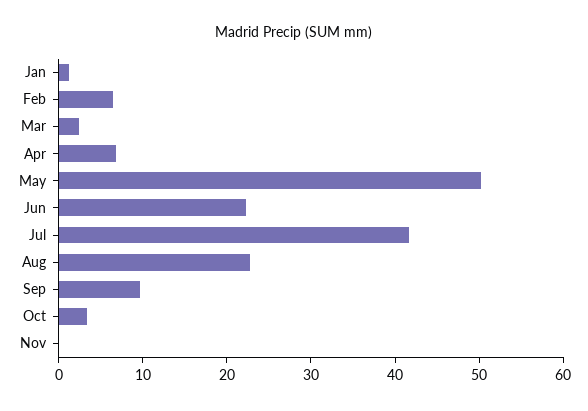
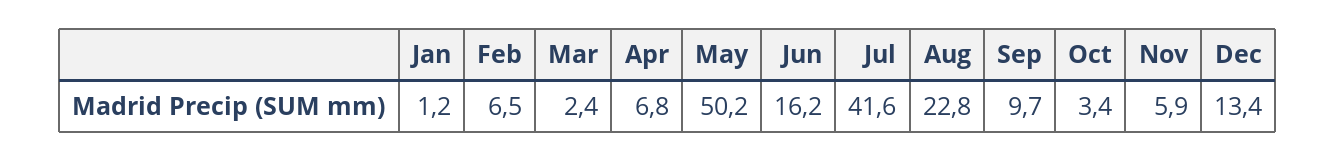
Jun: 22 -> 16.2
Nov: 0 -> 5.9
Dec: none -> 13.4

